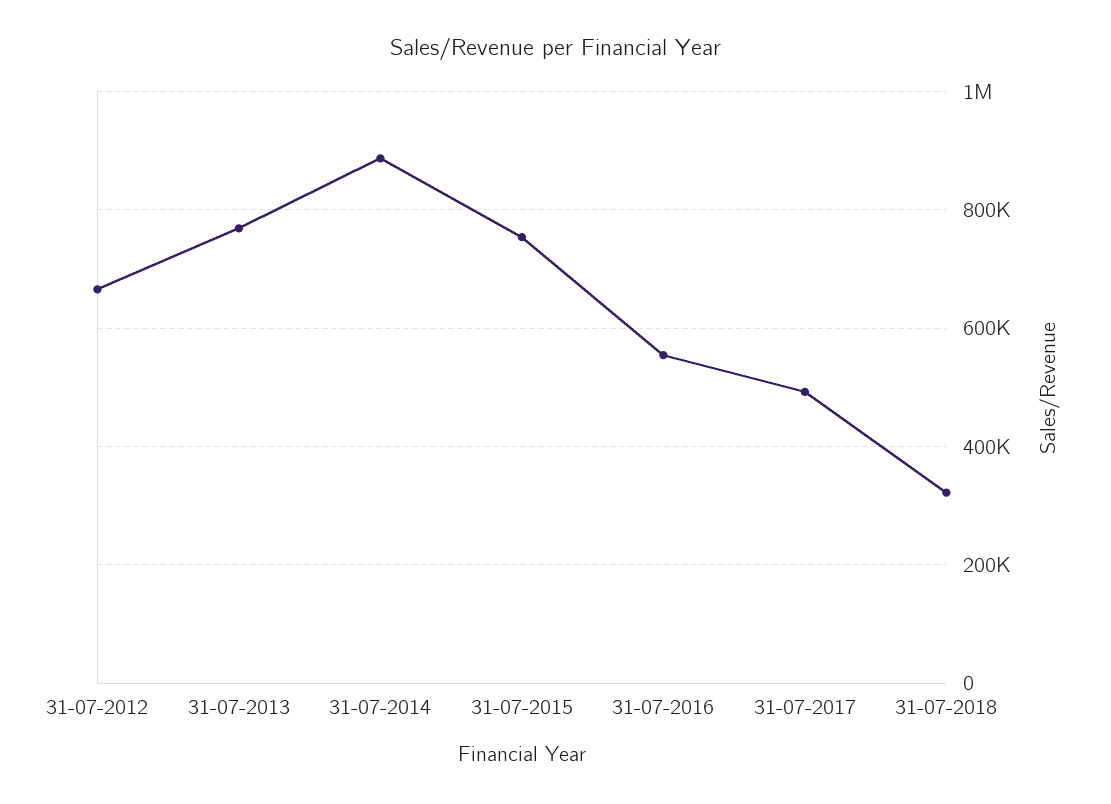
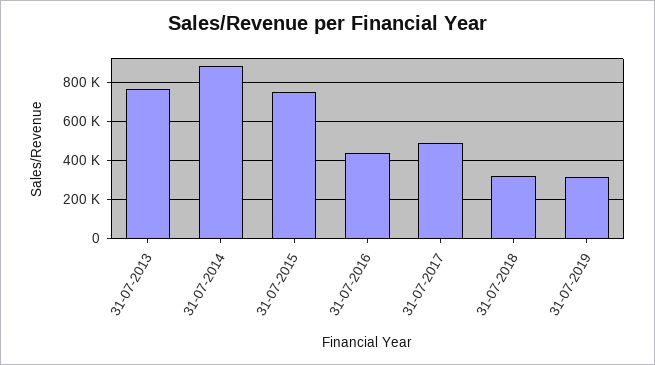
31-07-2012: 660000 -> none
31-07-2016: 560000 -> 450000
31-07-2019: none -> 300000

